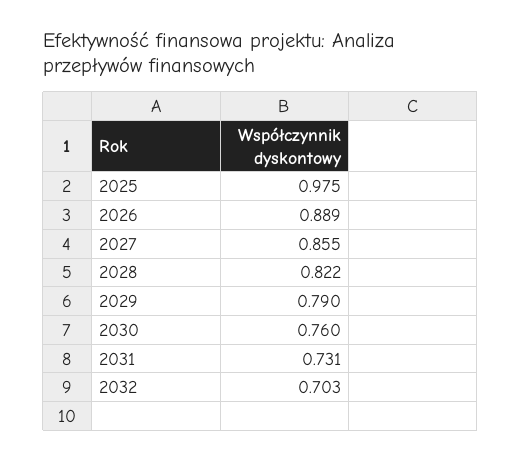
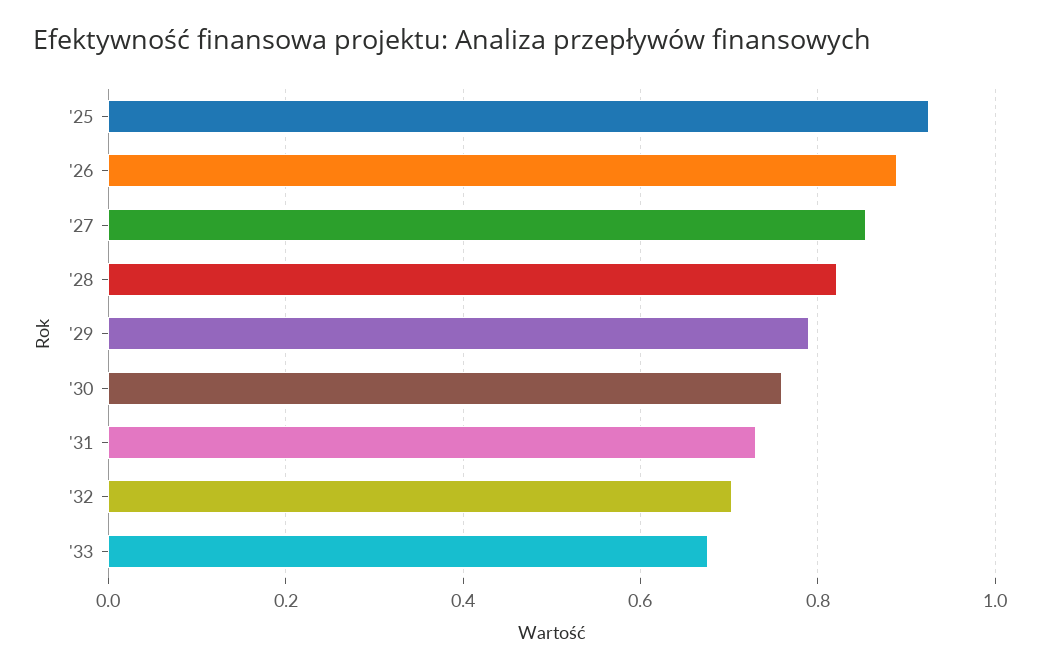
2025: 0.975 -> 0.92
'33: none -> 0.68

